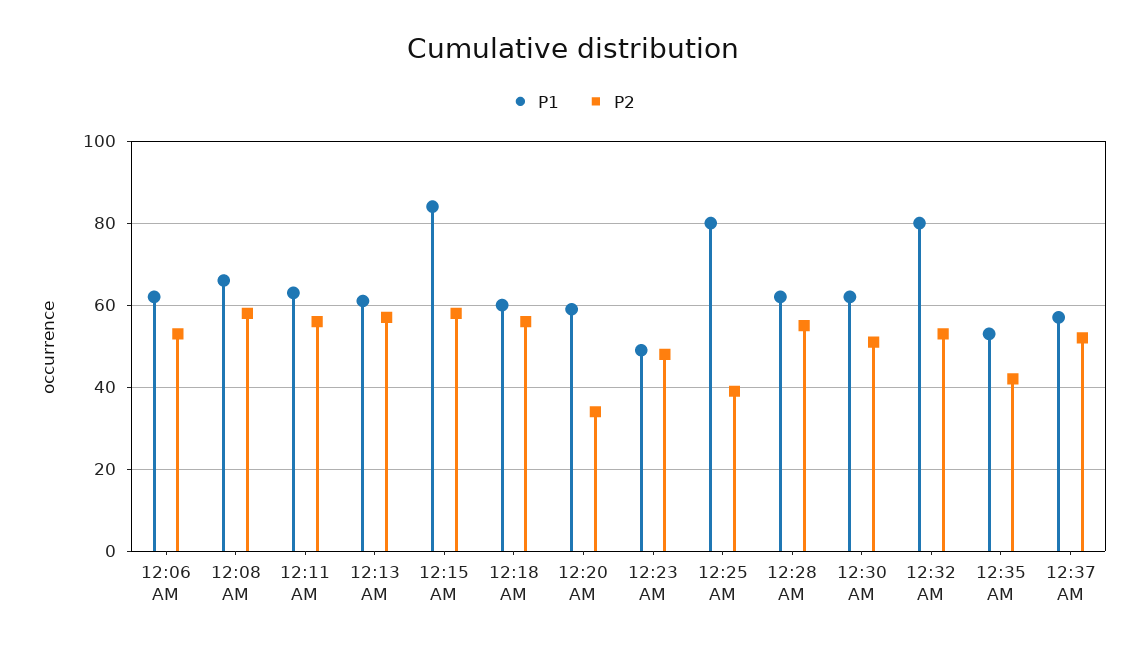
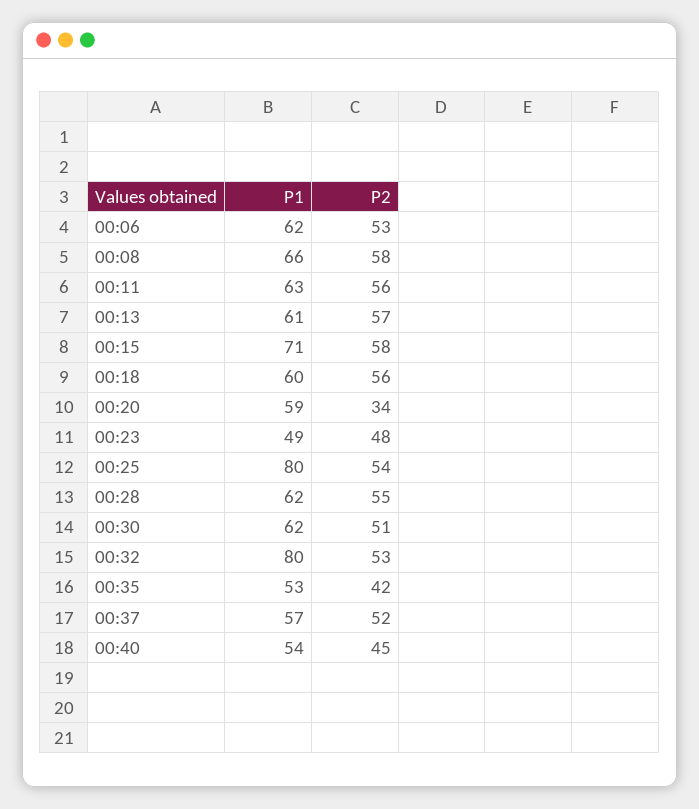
P1, 12:15 AM: 85 -> 71
P2, 12:25 AM: 40 -> 54
P1, 00:40: none -> 54
P2, 00:40: none -> 45

